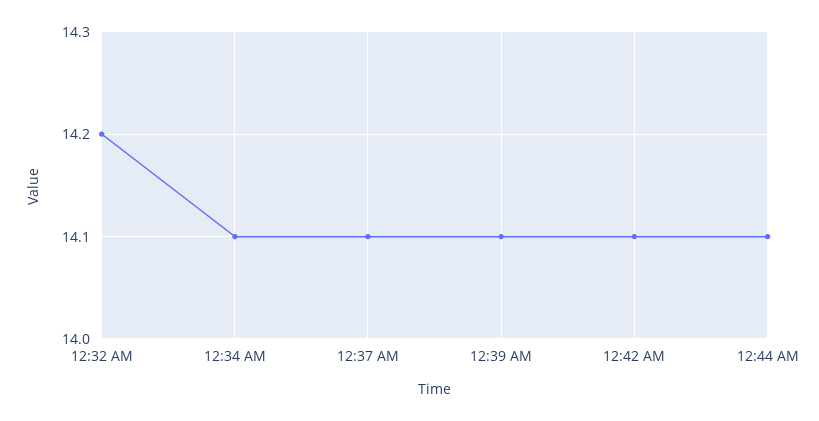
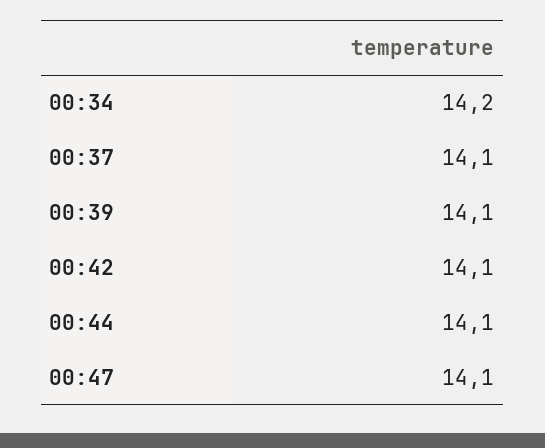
12:32 AM: 14.2 -> none
12:34 AM: 14.1 -> 14.2
00:47: none -> 14.1

